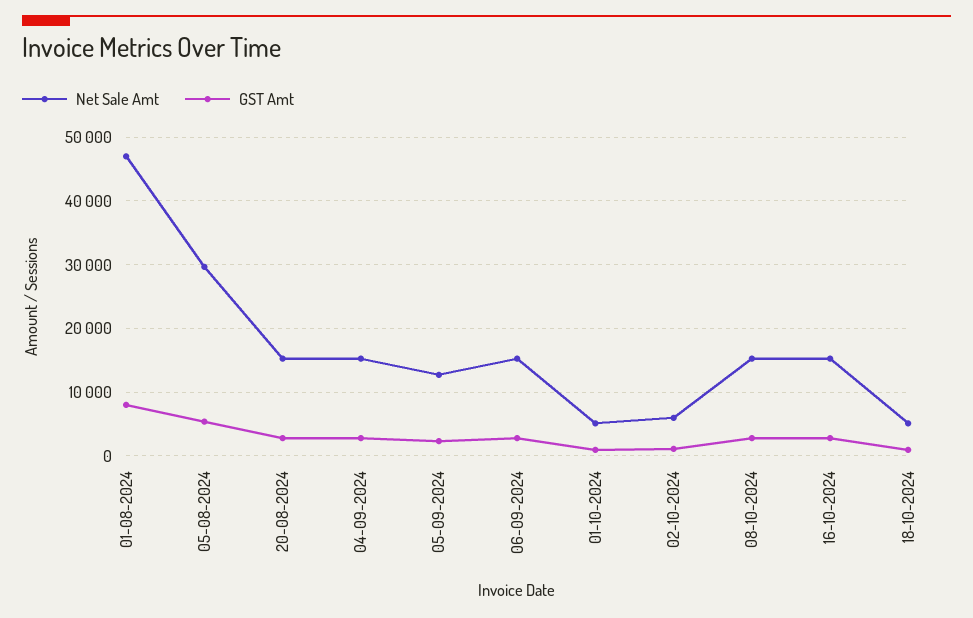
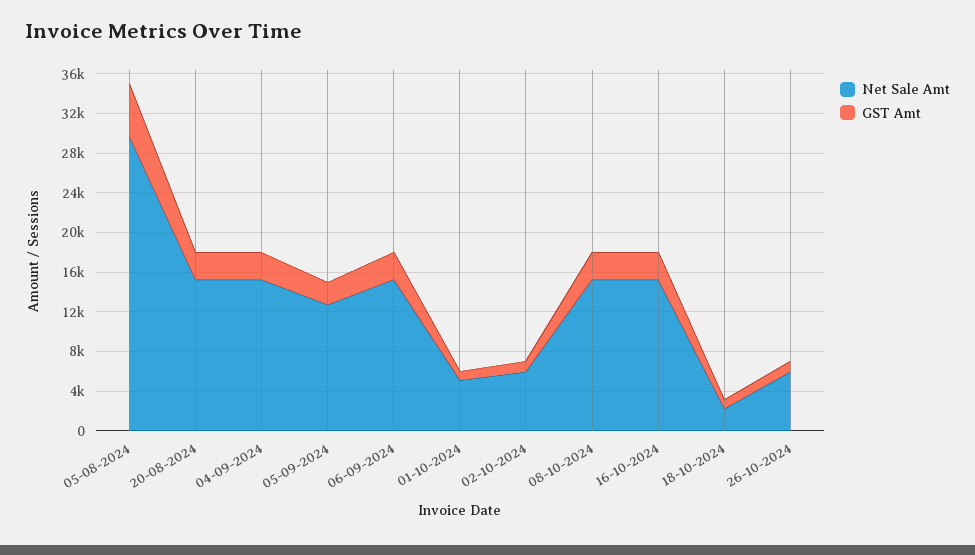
Net Sale Amt, 01-08-2024: 47000 -> none
GST Amt, 01-08-2024: 8000 -> none
Net Sale Amt, 18-10-2024: 5000 -> 2000
Net Sale Amt, 26-10-2024: none -> 6000
GST Amt, 26-10-2024: none -> 1000

